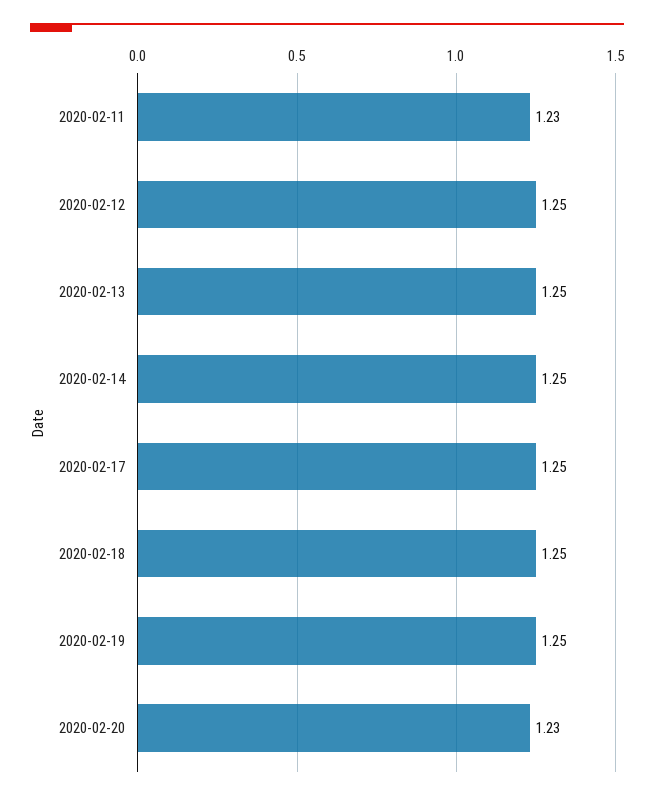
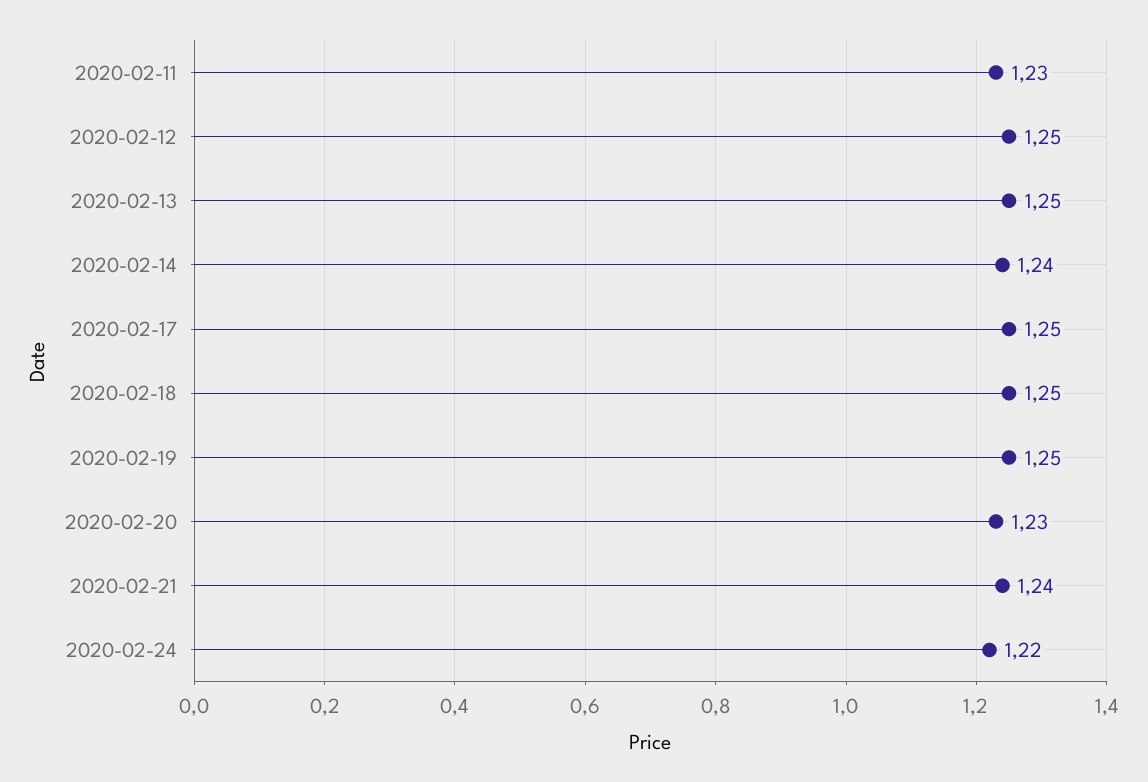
2020-02-14: 1.25 -> 1.24
2020-02-21: none -> 1.24
2020-02-24: none -> 1.22

